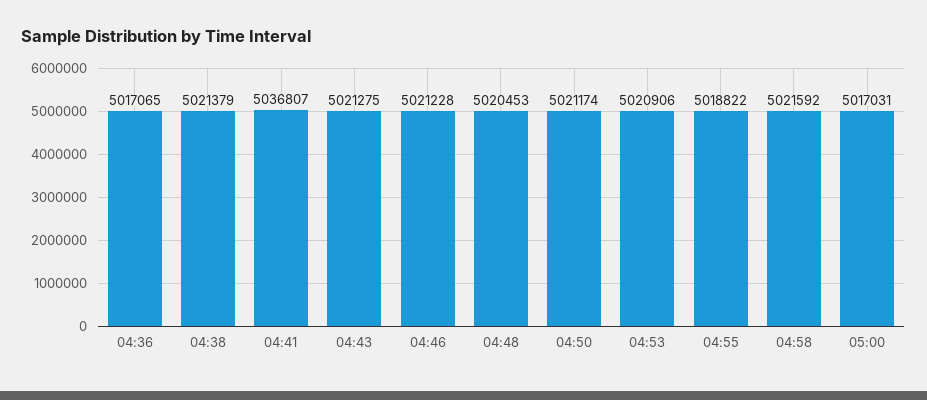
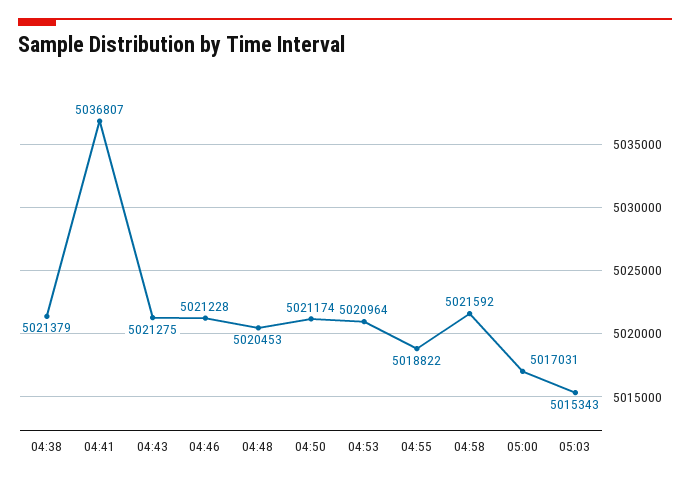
04:36: 5017065 -> none
04:53: 5020906 -> 5020964
05:03: none -> 5015343

